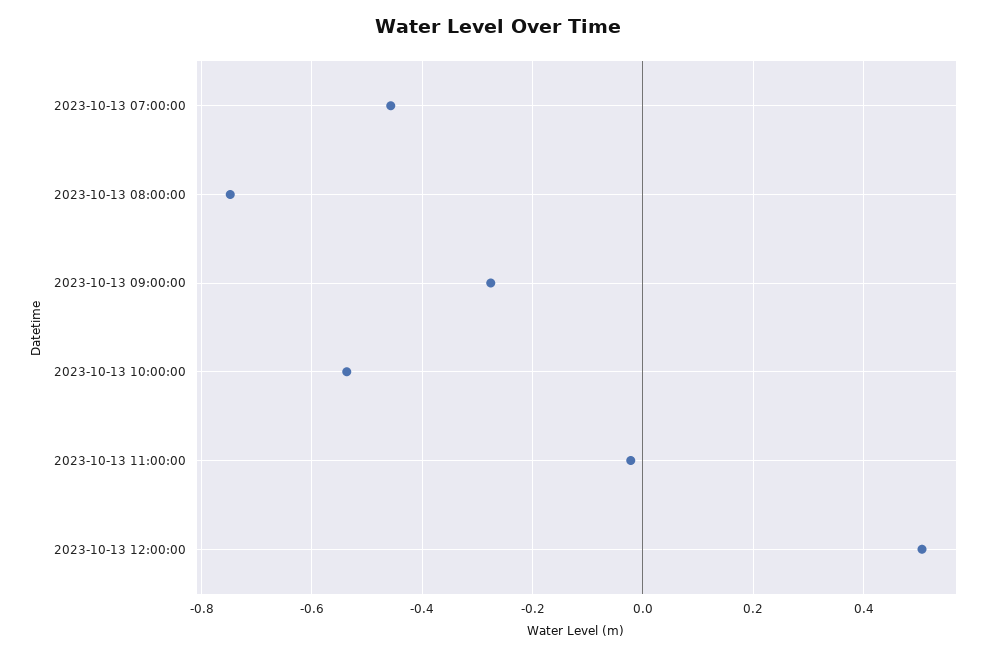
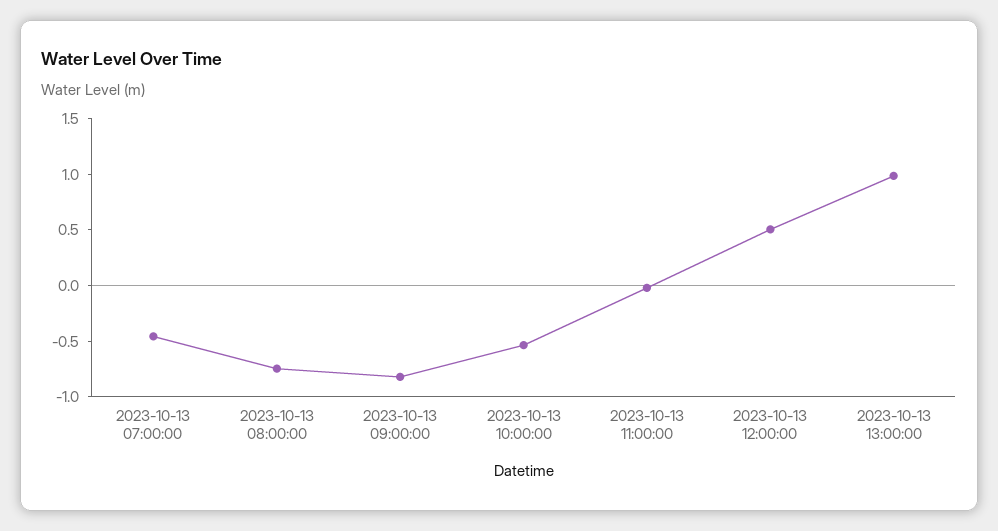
2023-10-13 09:00:00: -0.28 -> -0.8
2023-10-13 13:00:00: none -> 1

